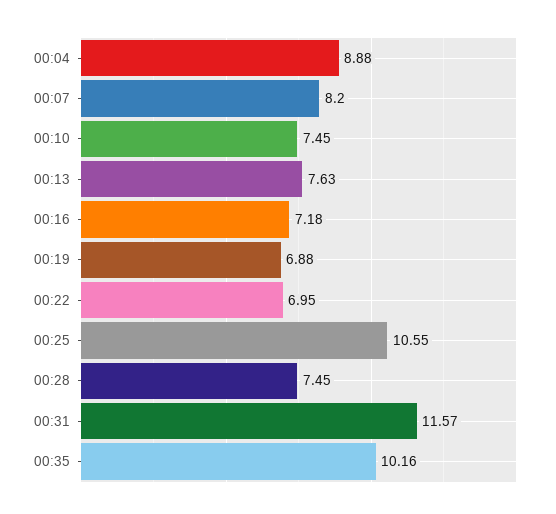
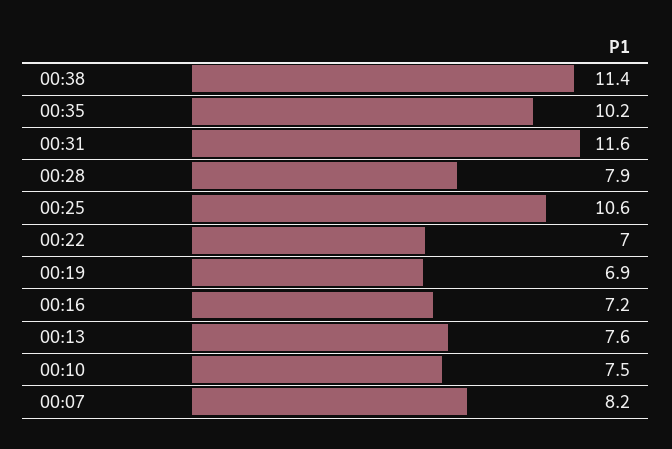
00:04: 8.88 -> none
00:28: 7.45 -> 7.9
00:38: none -> 11.4

